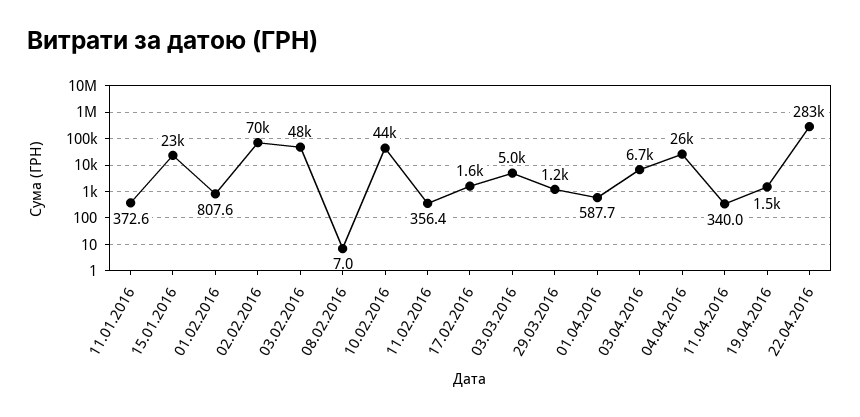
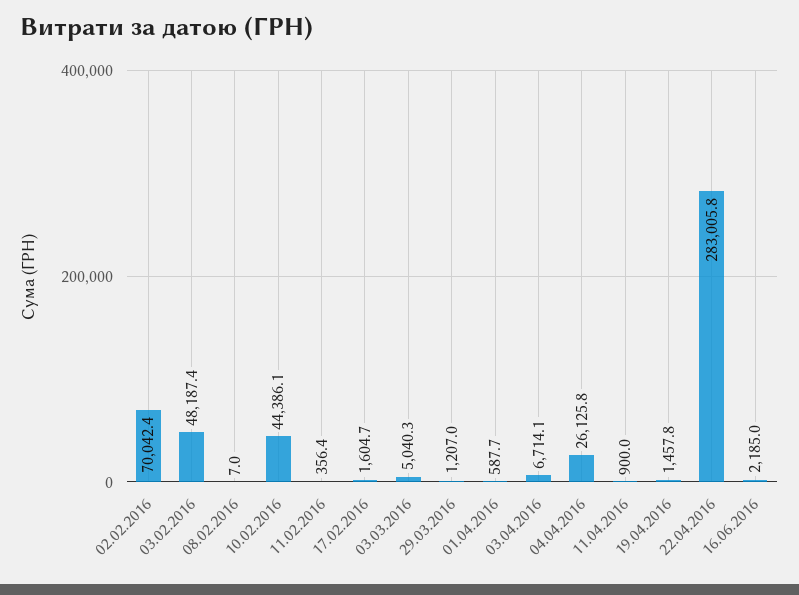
11.01.2016: 372.6 -> none
15.01.2016: 23000 -> none
01.02.2016: 807.6 -> none
11.04.2016: 340 -> 900
16.06.2016: none -> 2185

